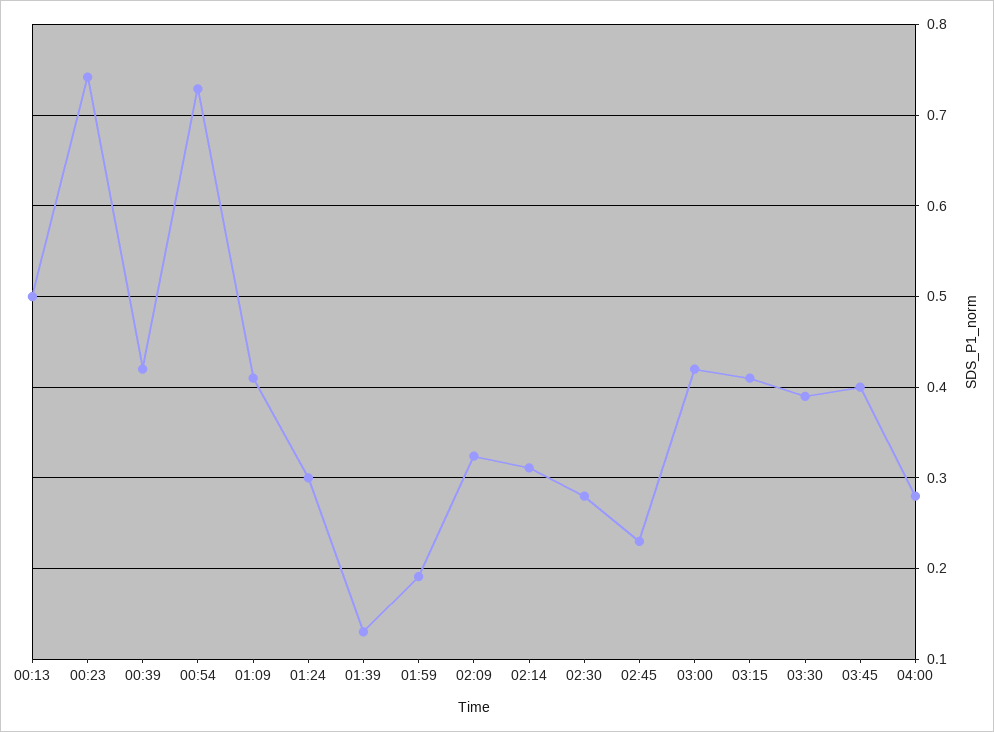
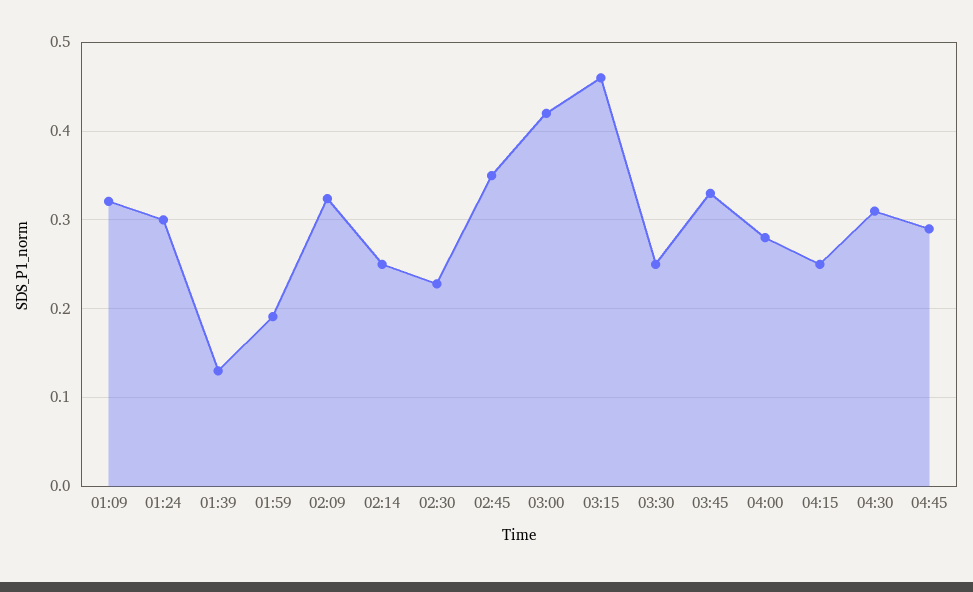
00:13: 0.5 -> none
00:23: 0.74 -> none
00:39: 0.42 -> none
00:54: 0.73 -> none
01:09: 0.41 -> 0.32
02:14: 0.31 -> 0.25
02:30: 0.28 -> 0.23
02:45: 0.23 -> 0.35
03:15: 0.41 -> 0.46
03:30: 0.39 -> 0.25
03:45: 0.4 -> 0.33
04:15: none -> 0.25
04:30: none -> 0.31
04:45: none -> 0.29

